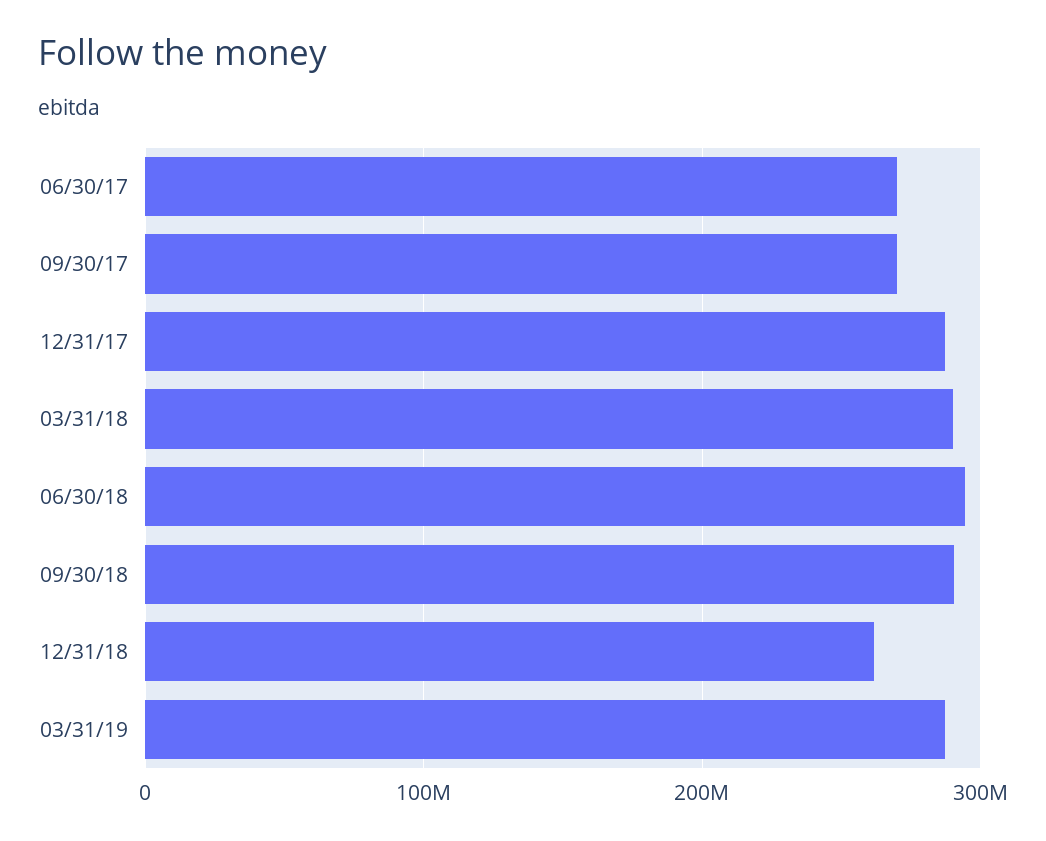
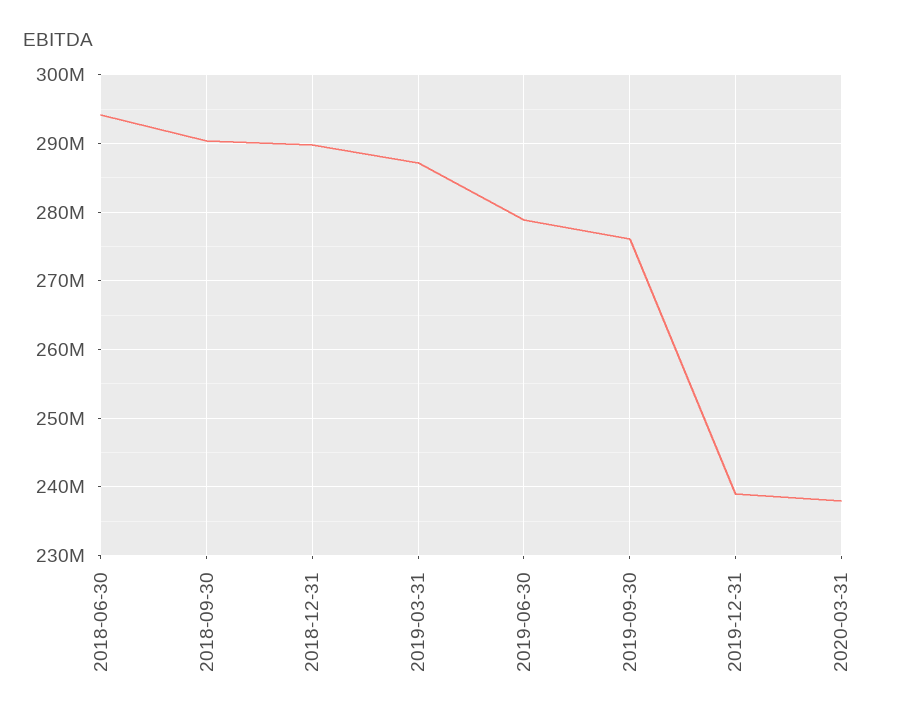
06/30/17: 270000000 -> none
09/30/17: 270000000 -> none
12/31/17: 290000000 -> none
03/31/18: 290000000 -> none
12/31/18: 260000000 -> 290000000
2019-06-30: none -> 279000000
2019-09-30: none -> 276000000
2019-12-31: none -> 239000000
2020-03-31: none -> 238000000

